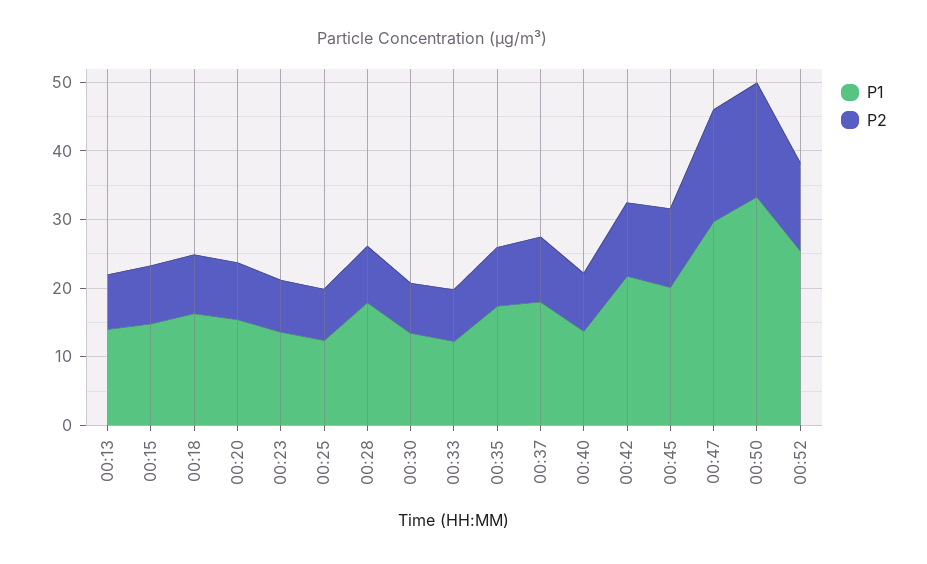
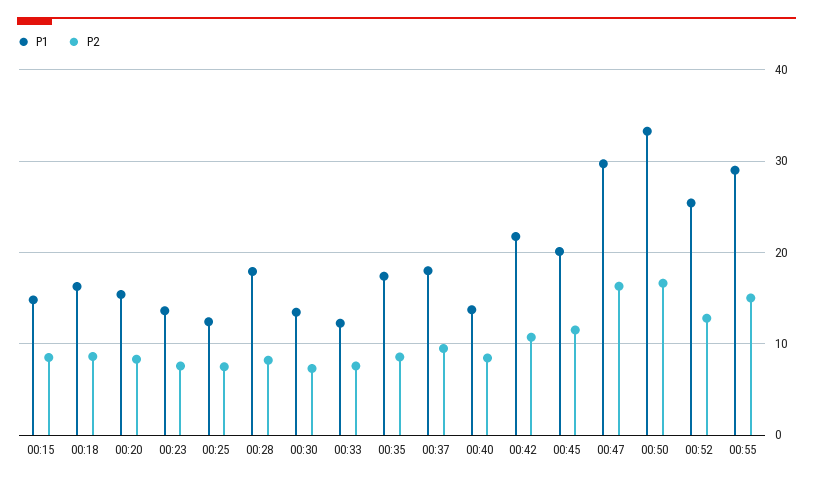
P1, 00:13: 14 -> none
P2, 00:13: 8 -> none
P1, 00:55: none -> 29
P2, 00:55: none -> 15

